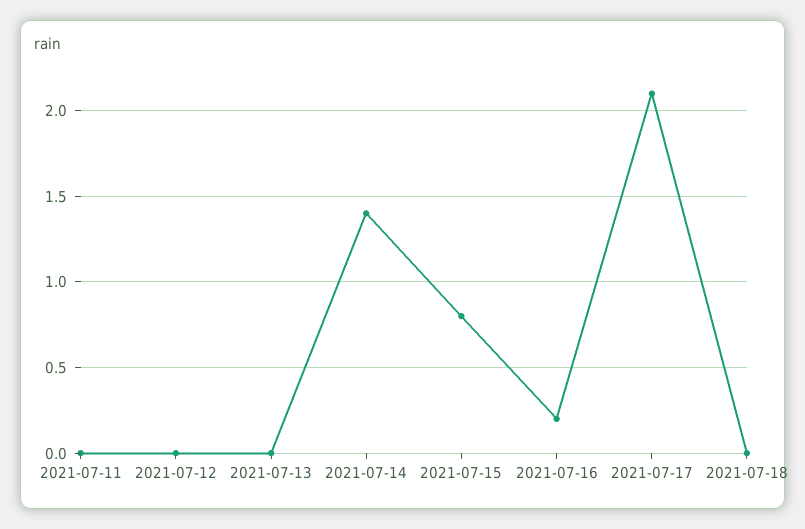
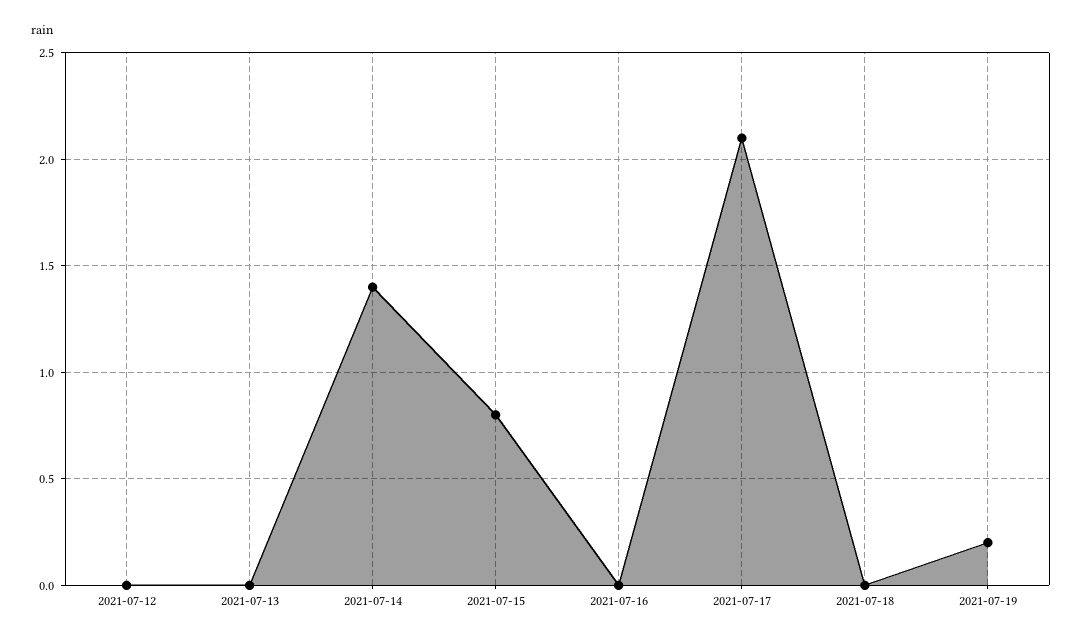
2021-07-11: 0 -> none
2021-07-16: 0.2 -> 0
2021-07-19: none -> 0.2

